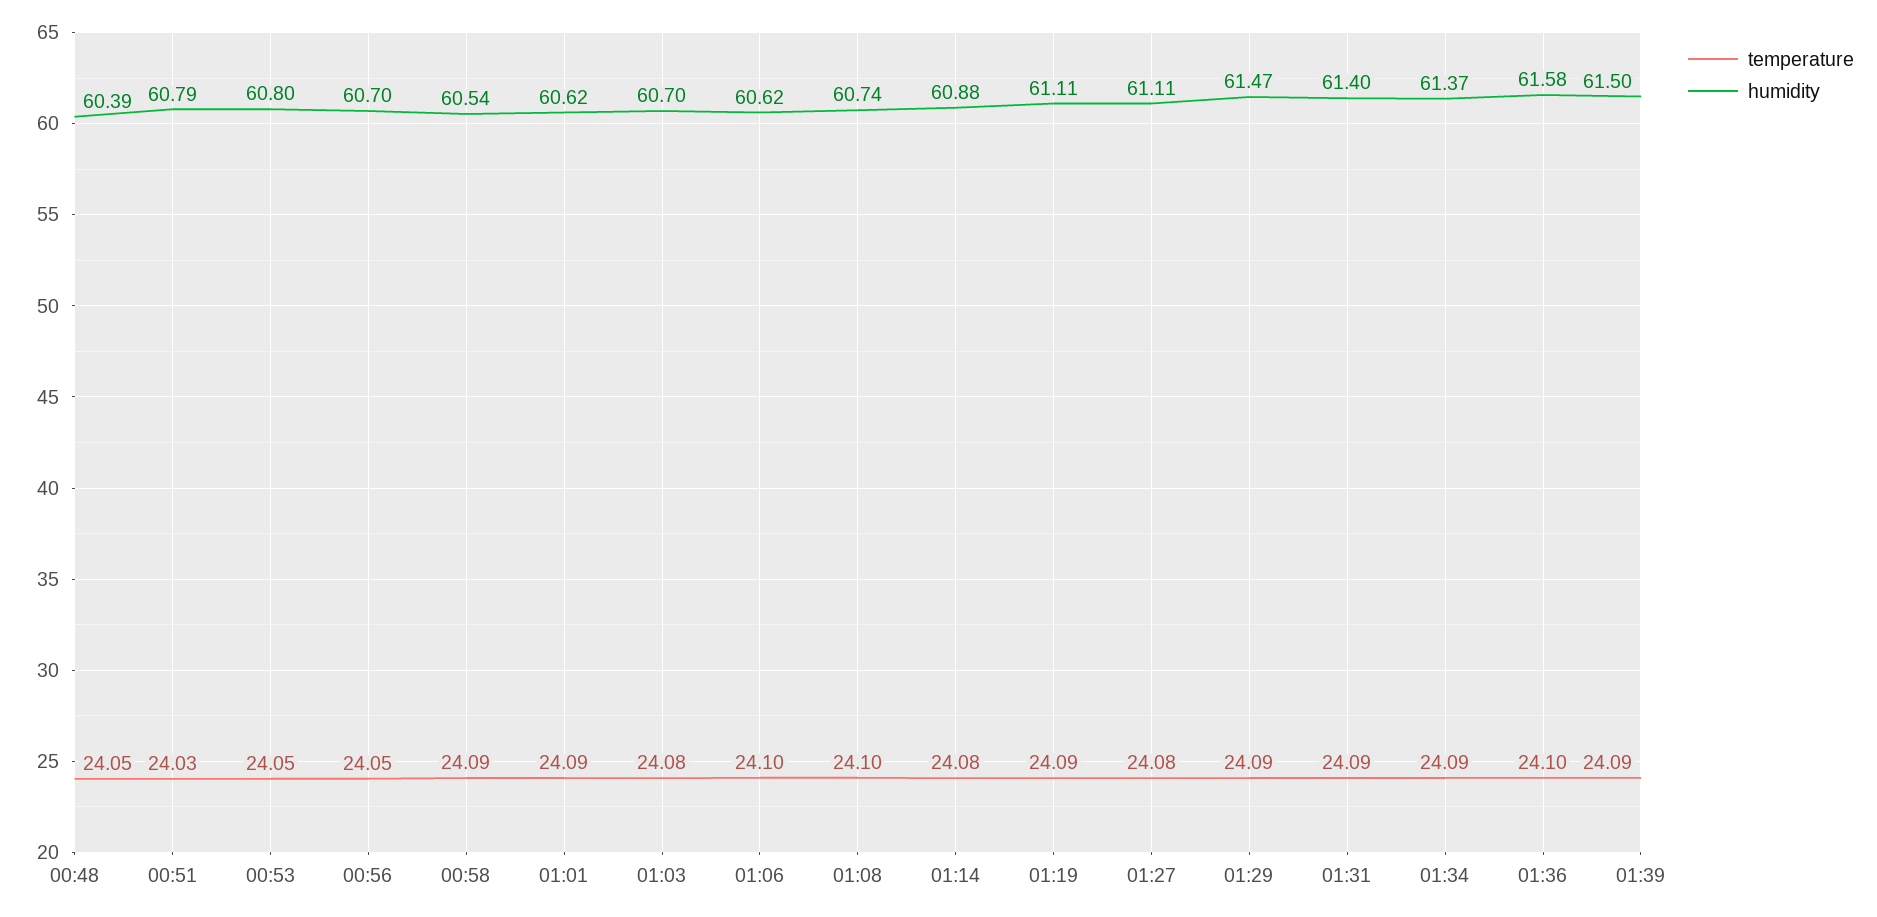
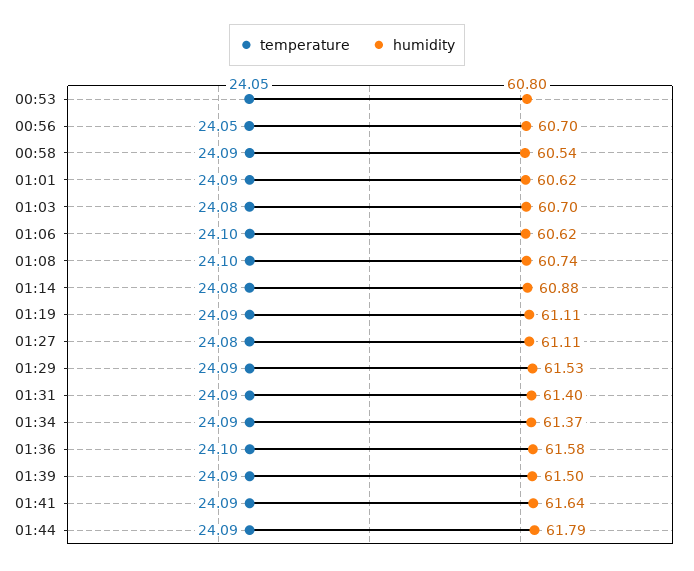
temperature, 00:48: 24.05 -> none
humidity, 00:48: 60.39 -> none
temperature, 00:51: 24.03 -> none
humidity, 00:51: 60.79 -> none
humidity, 01:29: 61.47 -> 61.53
temperature, 01:41: none -> 24.09
humidity, 01:41: none -> 61.64
temperature, 01:44: none -> 24.09
humidity, 01:44: none -> 61.79

